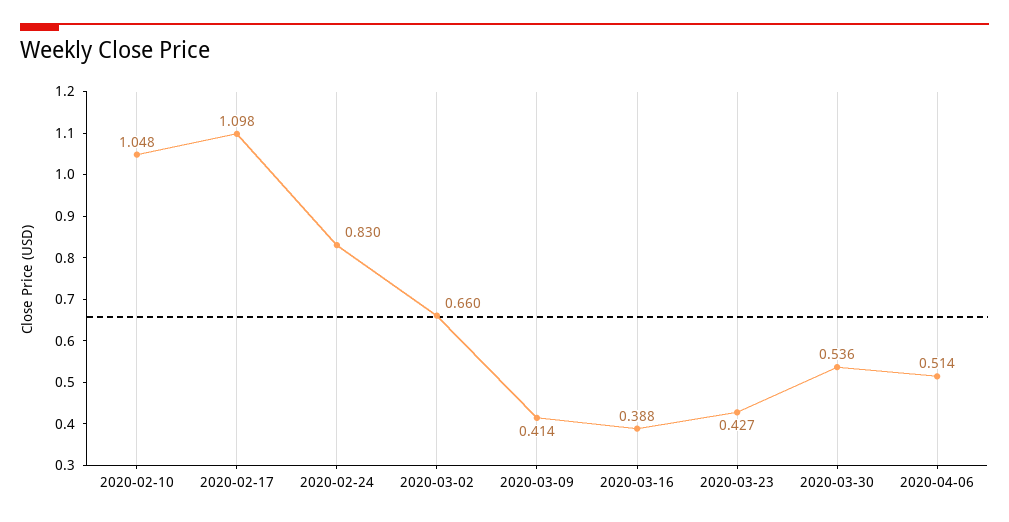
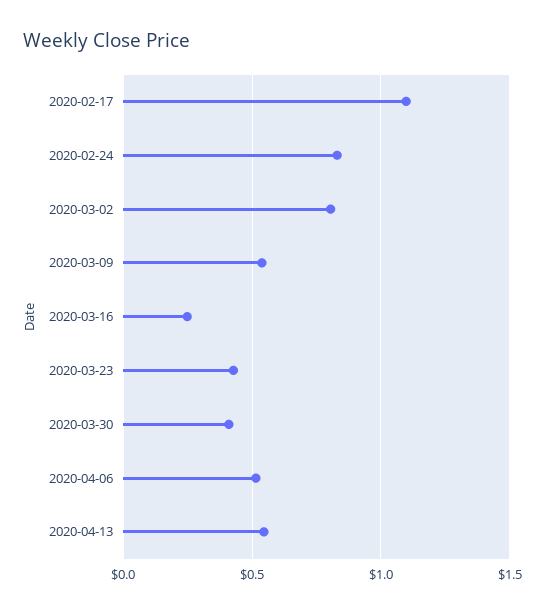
2020-02-10: 1.048 -> none
2020-03-02: 0.66 -> 0.8
2020-03-09: 0.414 -> 0.55
2020-03-16: 0.388 -> 0.25
2020-03-30: 0.536 -> 0.4
2020-04-13: none -> 0.55

